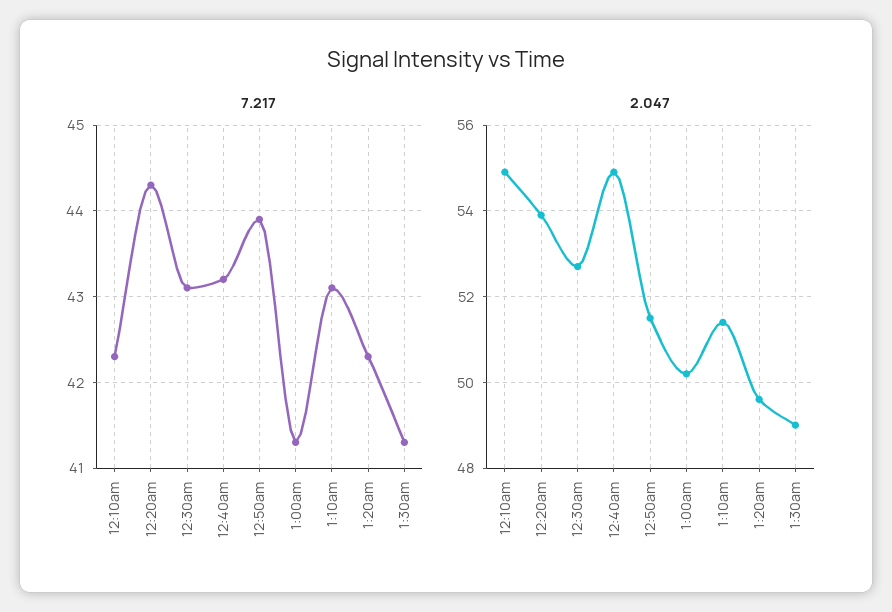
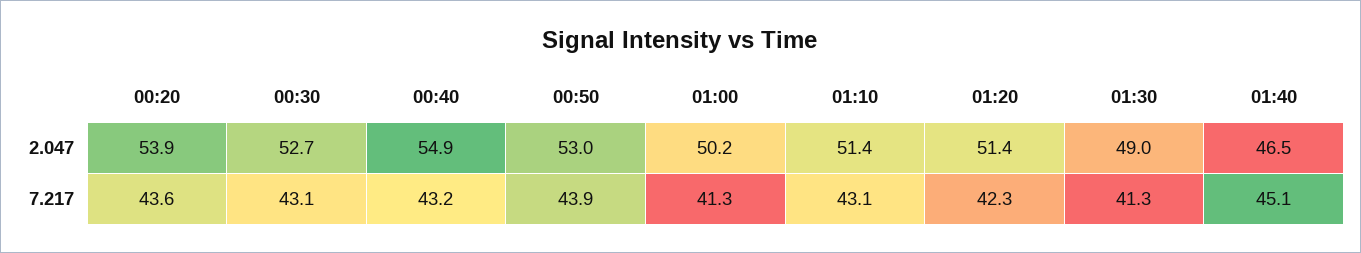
7.217, 12:10am: 42.3 -> none
7.217, 12:20am: 44.3 -> 43.6
2.047, 12:10am: 55 -> none
2.047, 12:50am: 51.5 -> 53
2.047, 1:20am: 49.5 -> 51.4
2.047, 01:40: none -> 46.5
7.217, 01:40: none -> 45.1

